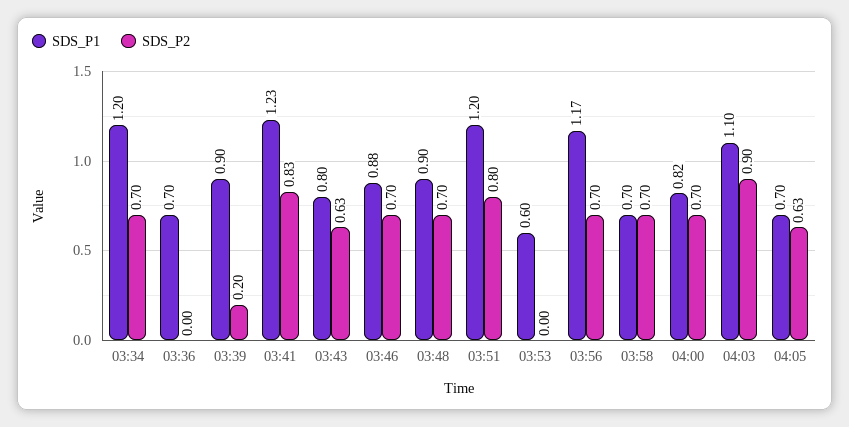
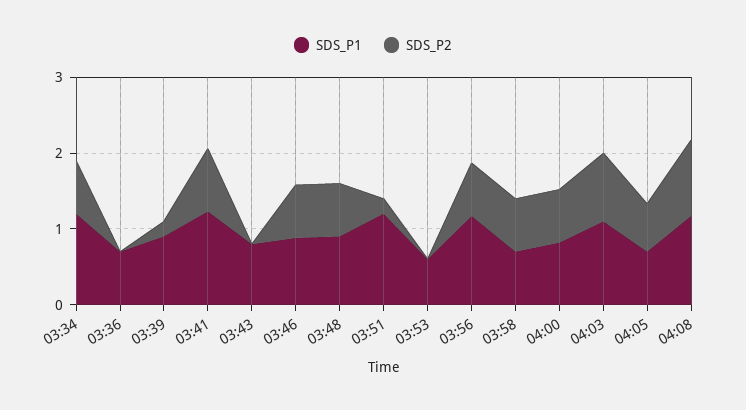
SDS_P2, 03:43: 0.63 -> 0
SDS_P2, 03:51: 0.8 -> 0.2
SDS_P1, 04:08: none -> 1.2
SDS_P2, 04:08: none -> 1

